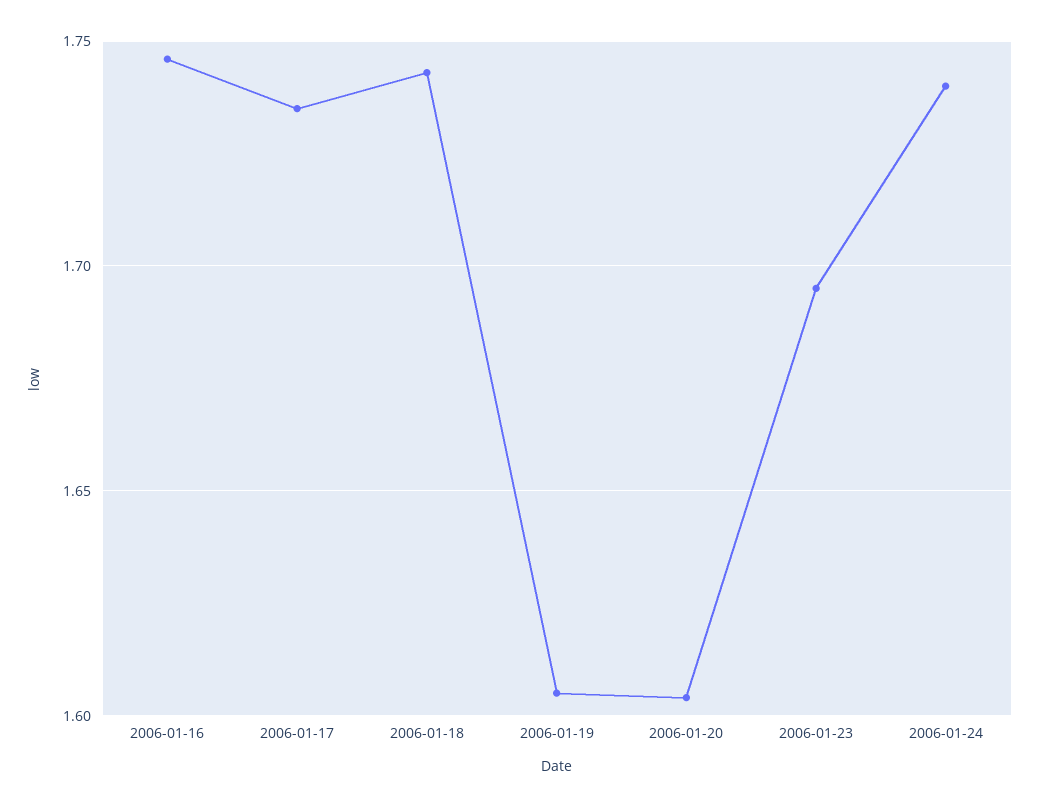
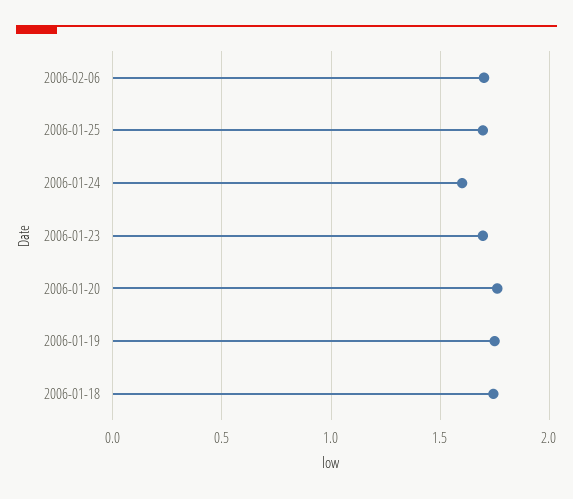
2006-01-16: 1.745 -> none
2006-01-17: 1.735 -> none
2006-01-19: 1.605 -> 1.75
2006-01-20: 1.605 -> 1.75
2006-01-24: 1.74 -> 1.6
2006-02-06: none -> 1.7
2006-01-25: none -> 1.7

